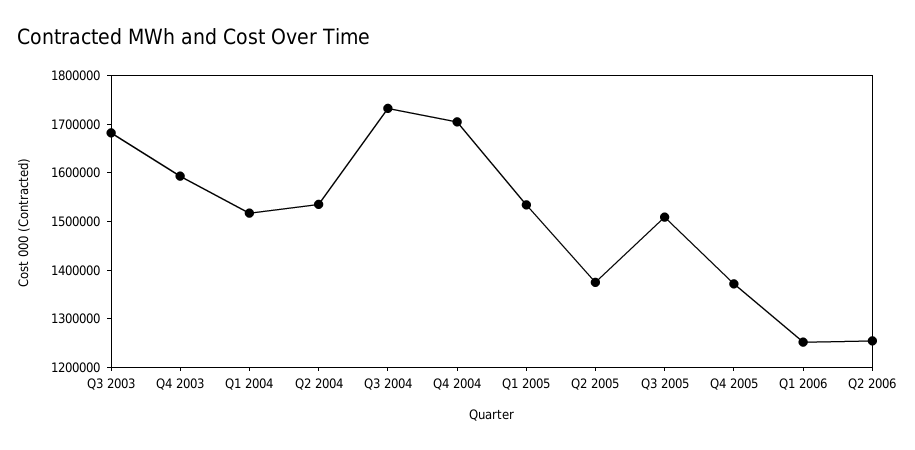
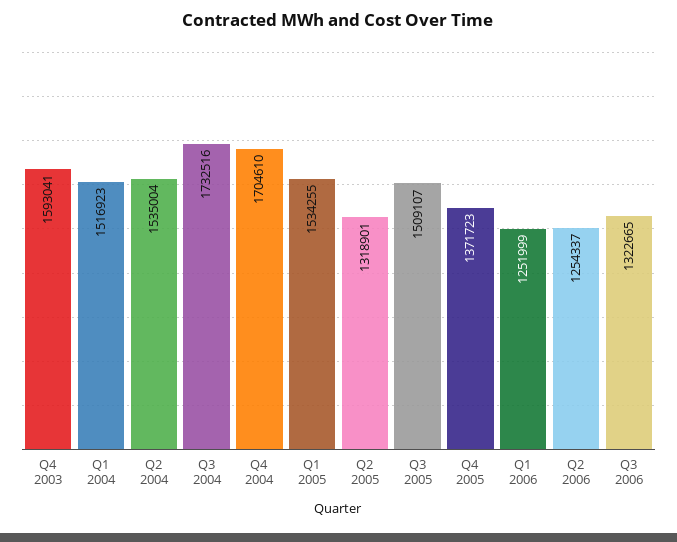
Q3 2003: 1680000 -> none
Q2 2005: 1380000 -> 1318901
Q3 2006: none -> 1322665

